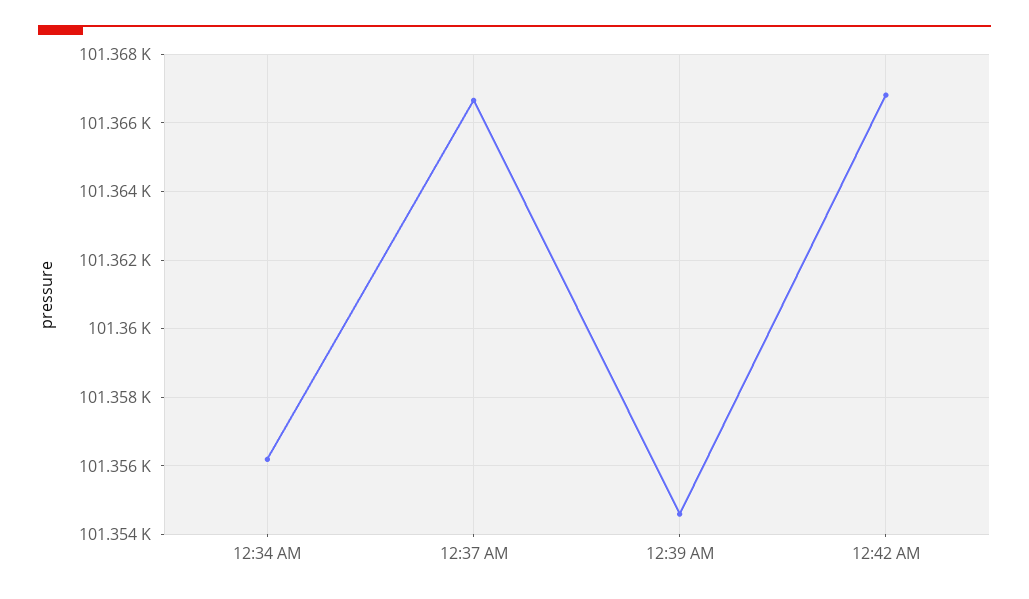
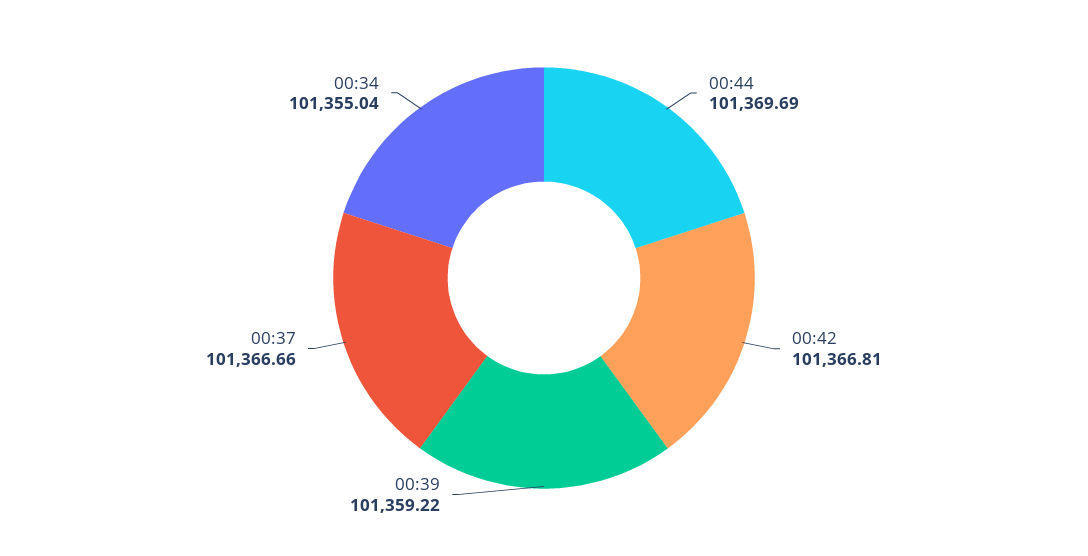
12:34 AM: 101356.2 -> 101355.04
12:39 AM: 101354.6 -> 101359.22
00:44: none -> 101369.69

